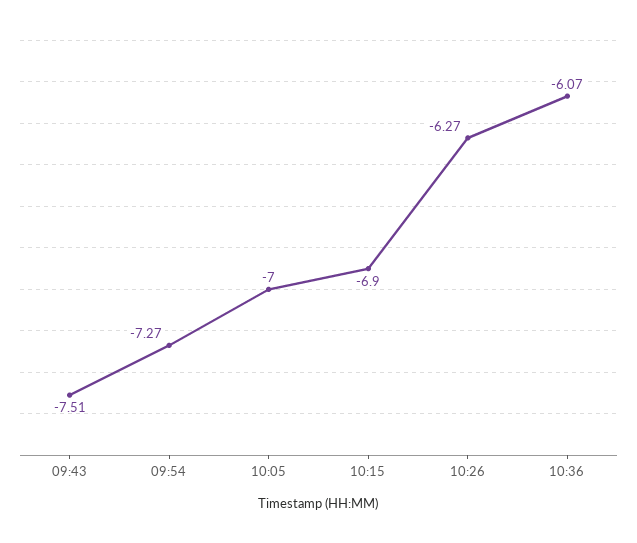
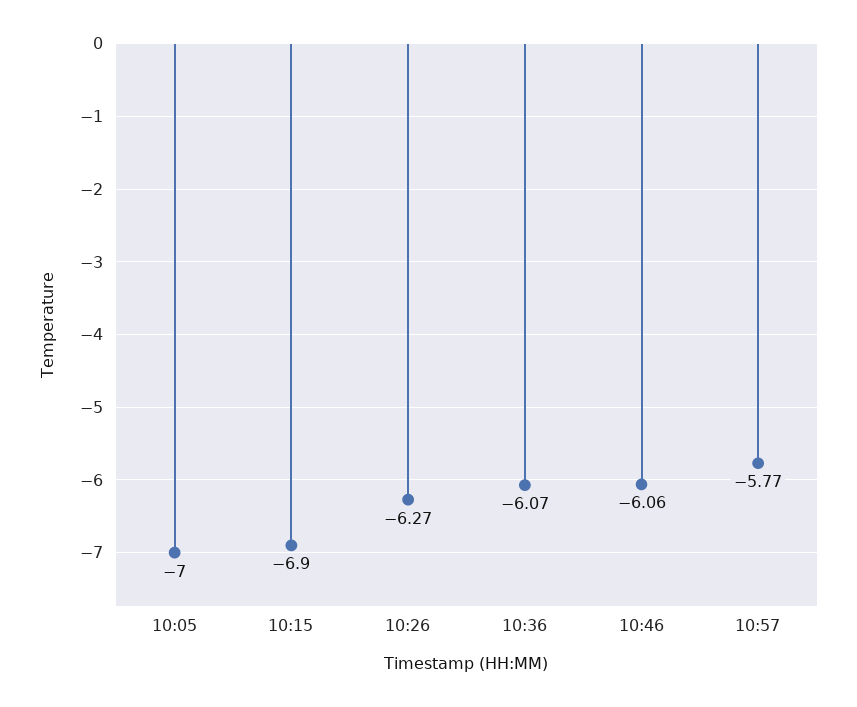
09:43: -7.51 -> none
09:54: -7.27 -> none
10:46: none -> -6.06
10:57: none -> -5.77

